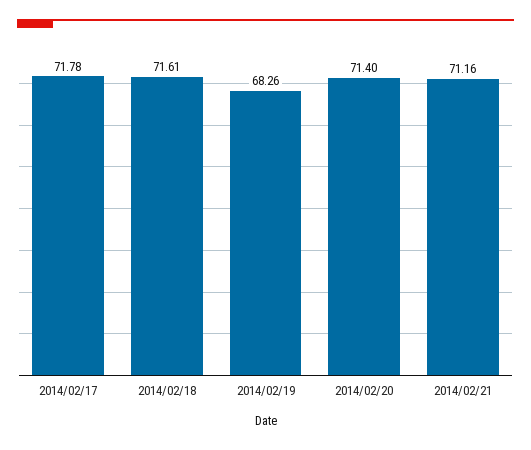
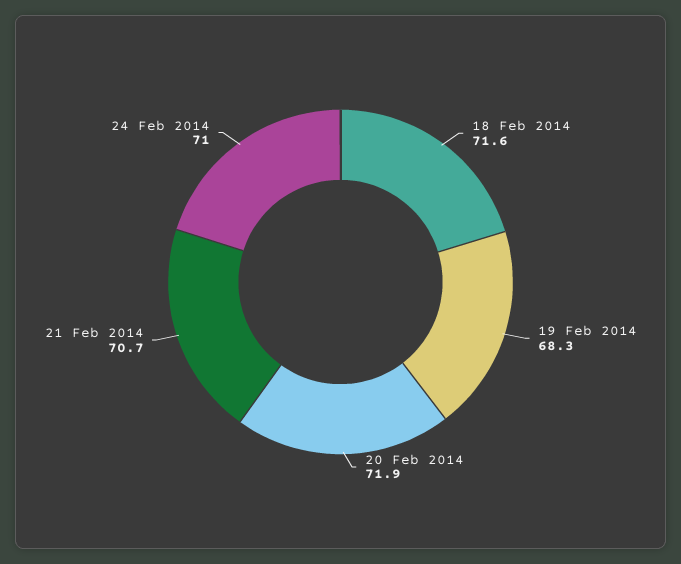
2014/02/17: 71.78 -> none
2014/02/20: 71.4 -> 71.9
2014/02/21: 71.16 -> 70.7
24 Feb 2014: none -> 71

